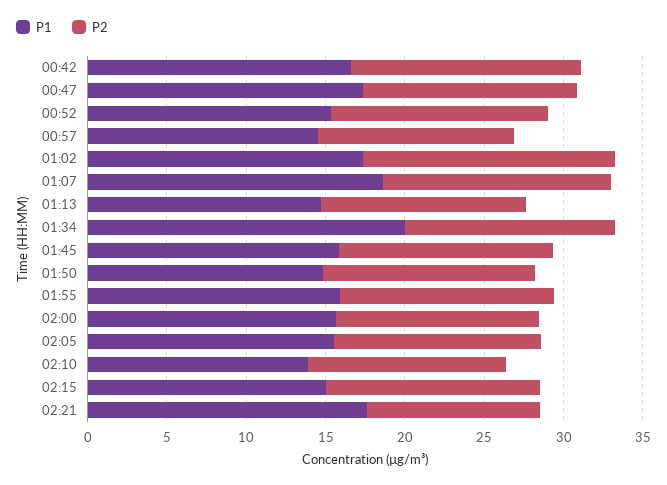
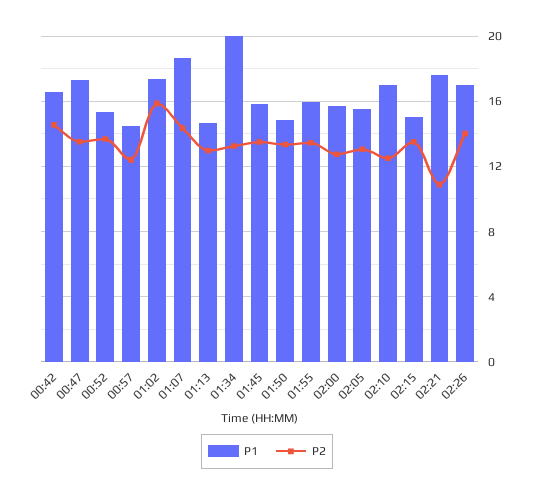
P1, 02:10: 14 -> 17
P1, 02:26: none -> 17
P2, 02:26: none -> 14

